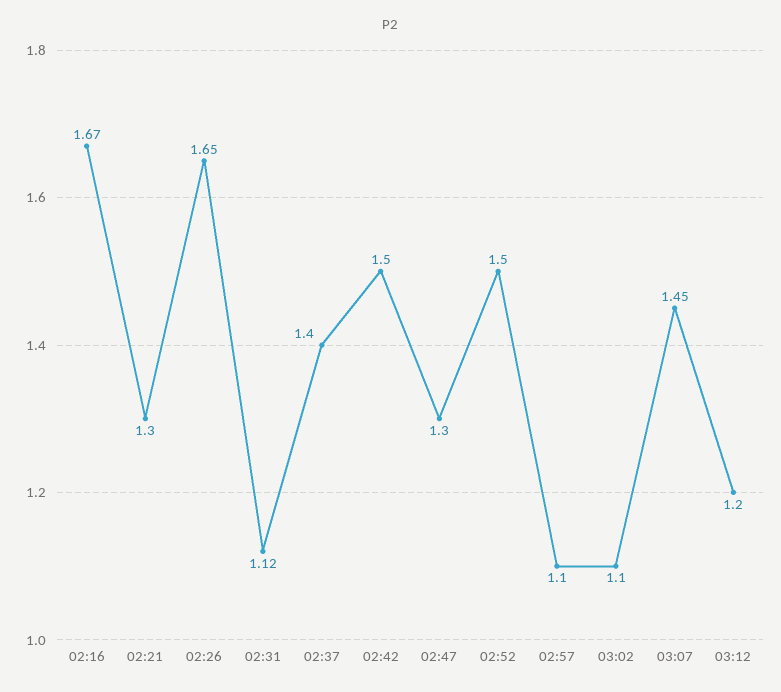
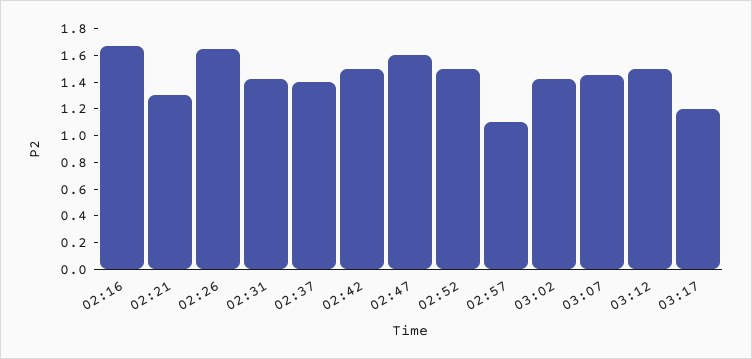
02:31: 1.12 -> 1.4
02:47: 1.3 -> 1.6
03:02: 1.1 -> 1.4
03:12: 1.2 -> 1.5
03:17: none -> 1.2

